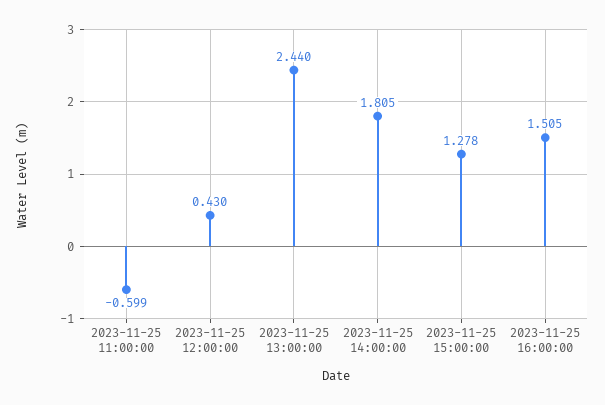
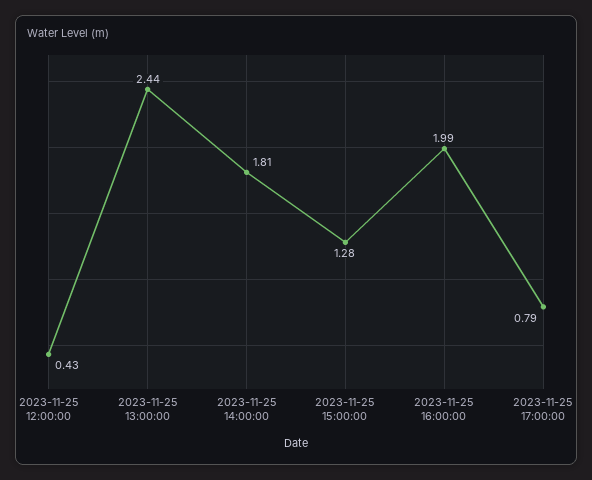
2023-11-25 11:00:00: -0.599 -> none
2023-11-25 16:00:00: 1.505 -> 1.99
2023-11-25 17:00:00: none -> 0.79

